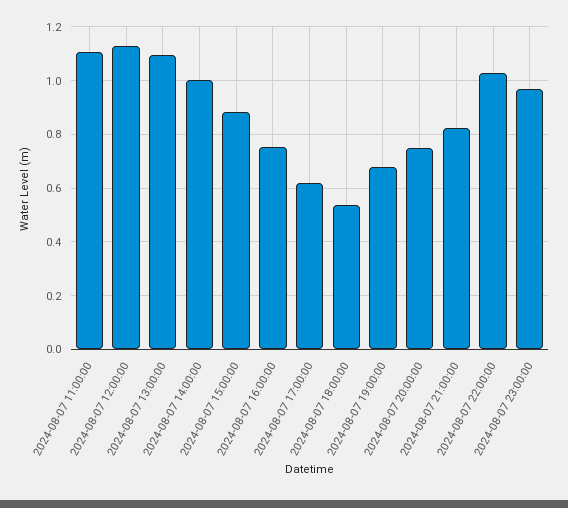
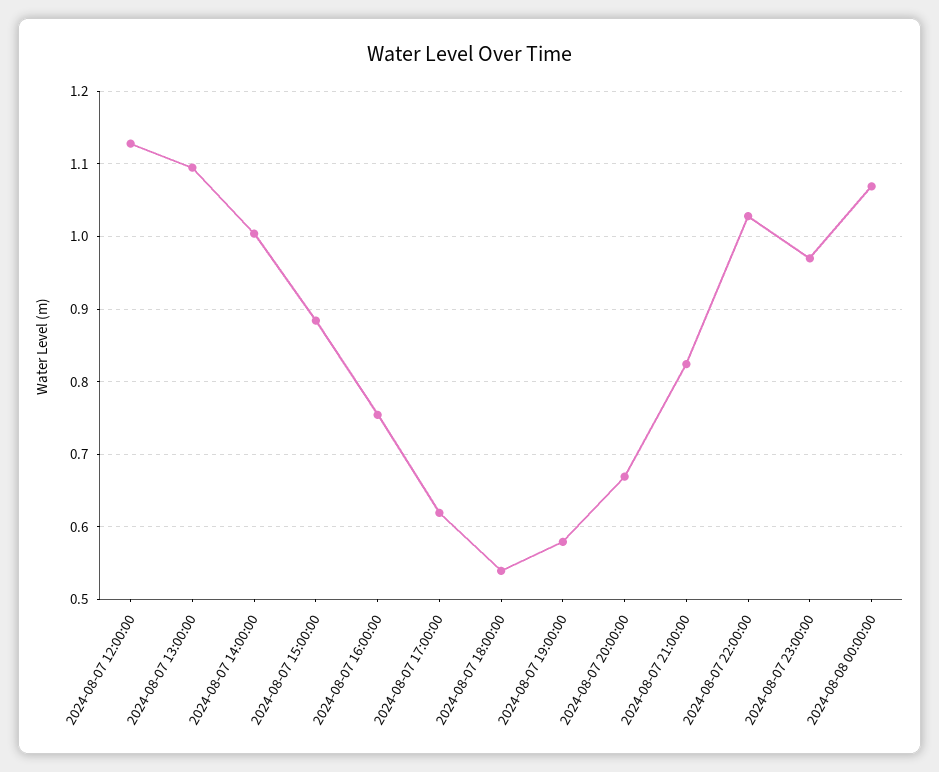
2024-08-07 11:00:00: 1.1 -> none
2024-08-07 19:00:00: 0.675 -> 0.58
2024-08-07 20:00:00: 0.75 -> 0.67
2024-08-08 00:00:00: none -> 1.07

